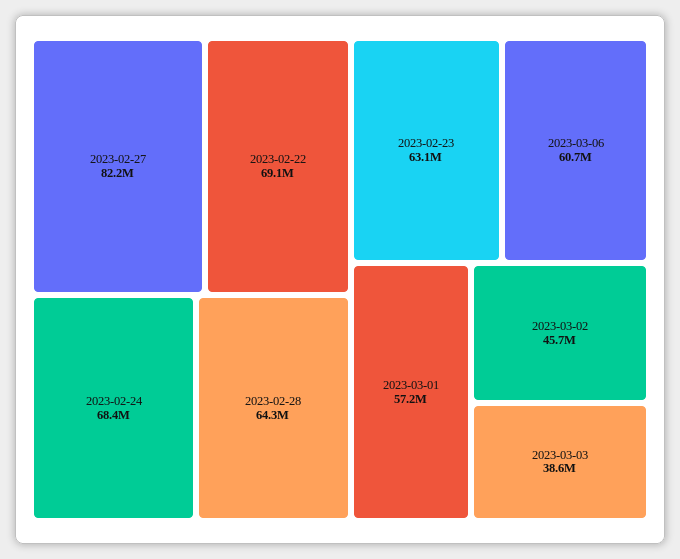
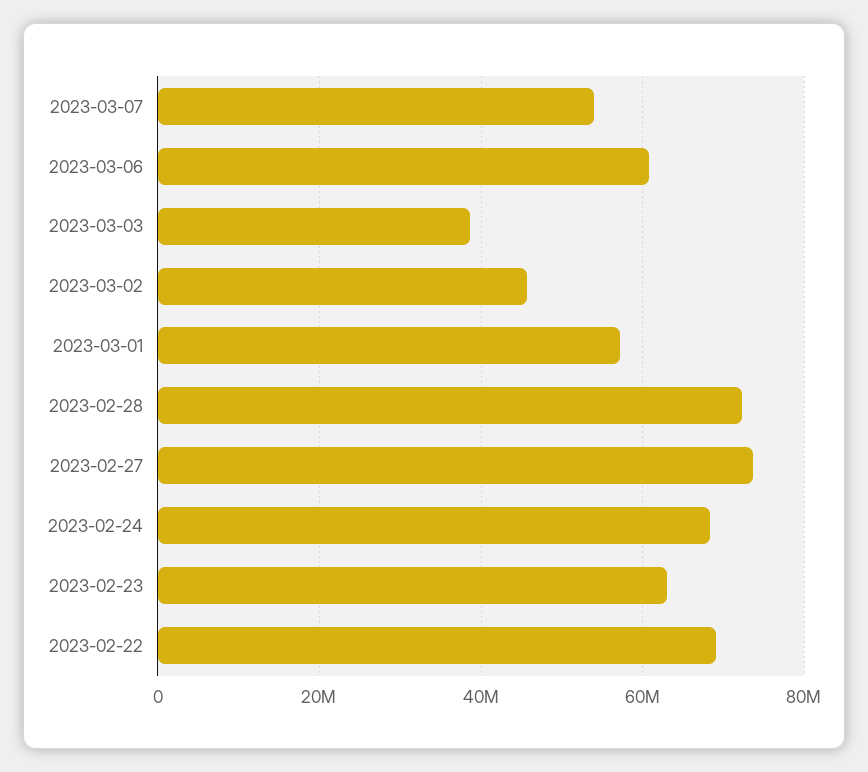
2023-02-27: 82200000 -> 74000000
2023-02-28: 64300000 -> 72000000
2023-03-07: none -> 54000000

